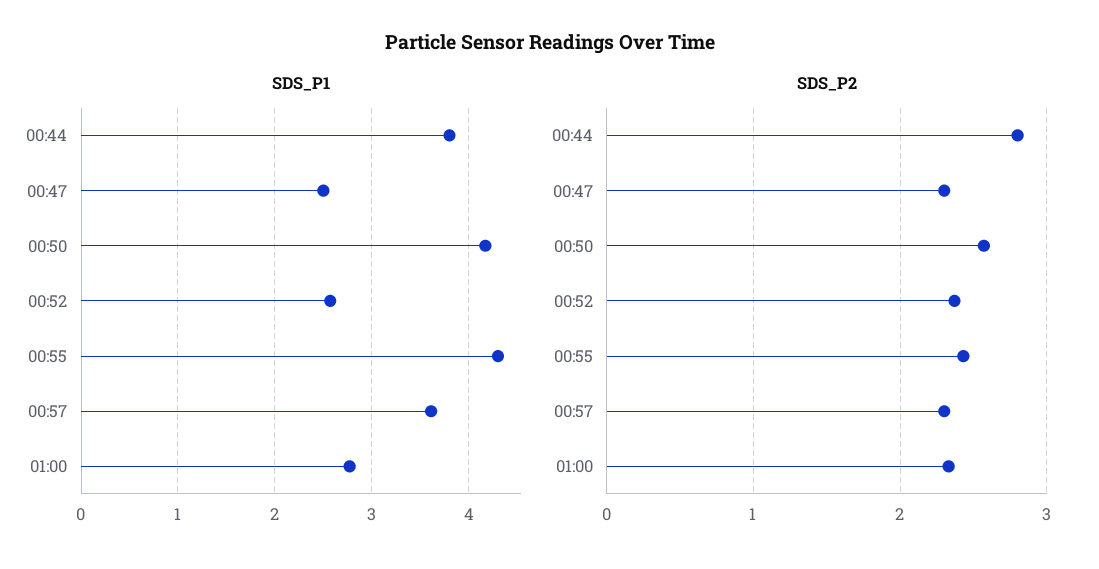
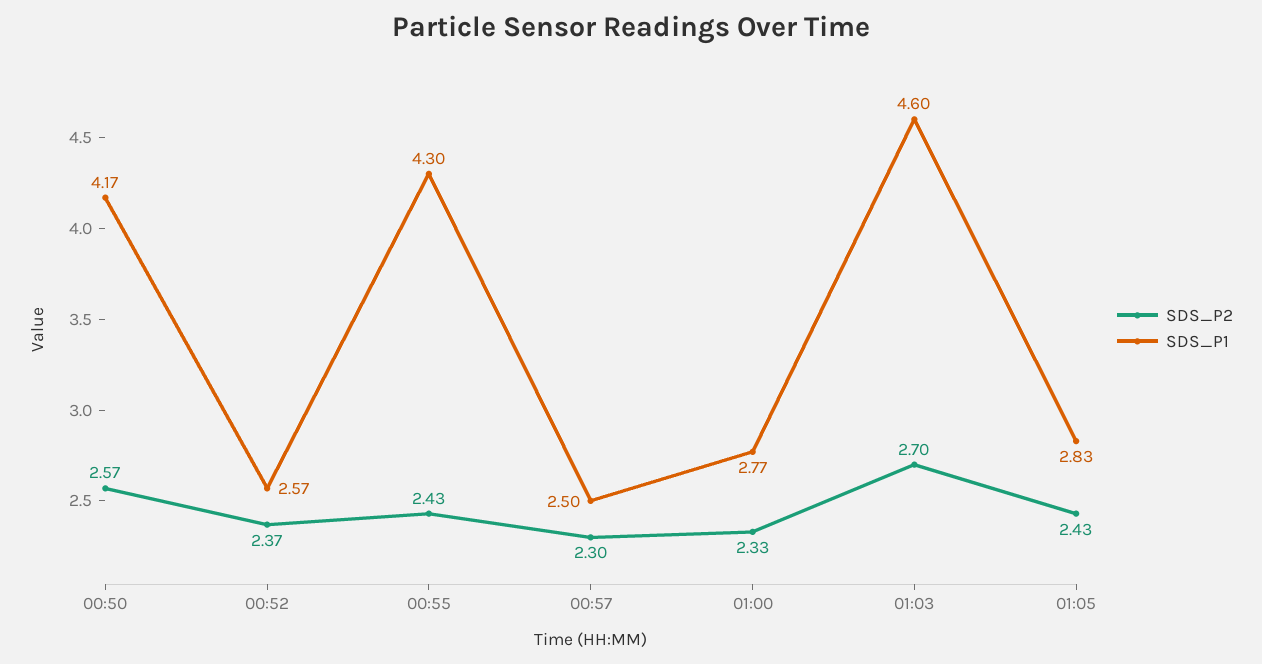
SDS_P1, 00:44: 3.8 -> none
SDS_P1, 00:47: 2.5 -> none
SDS_P1, 00:57: 3.6 -> 2.5
SDS_P2, 00:44: 2.8 -> none
SDS_P2, 00:47: 2.3 -> none
SDS_P2, 01:03: none -> 2.7
SDS_P1, 01:03: none -> 4.6
SDS_P2, 01:05: none -> 2.43
SDS_P1, 01:05: none -> 2.83

